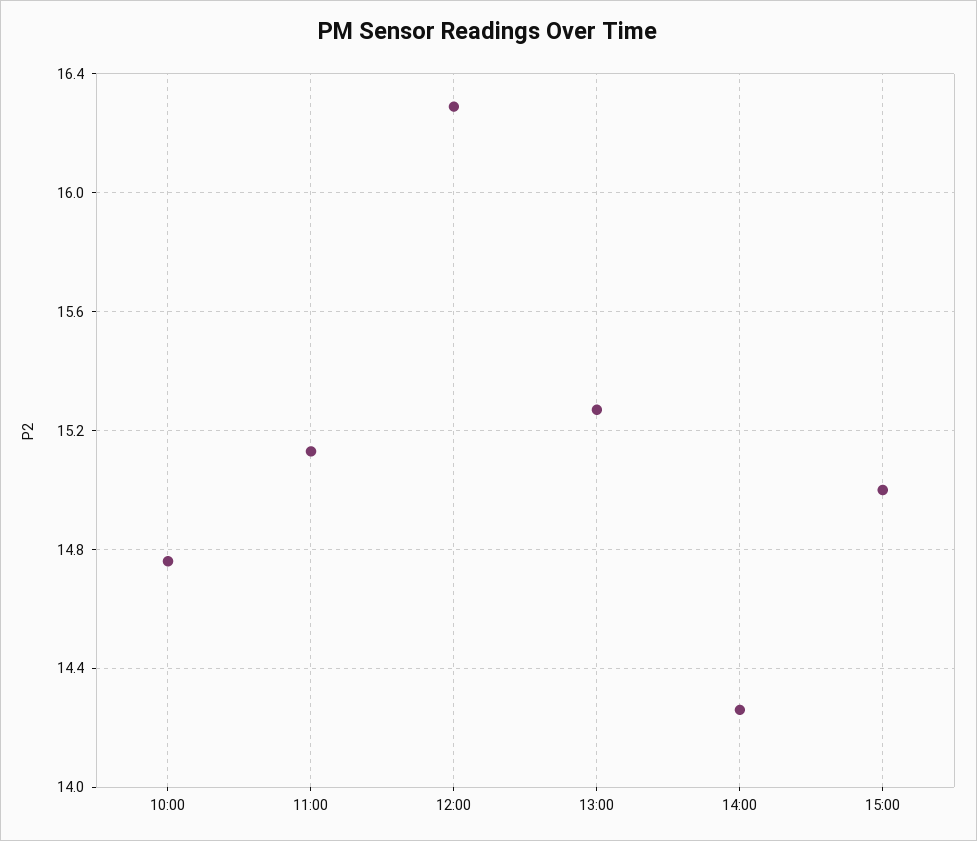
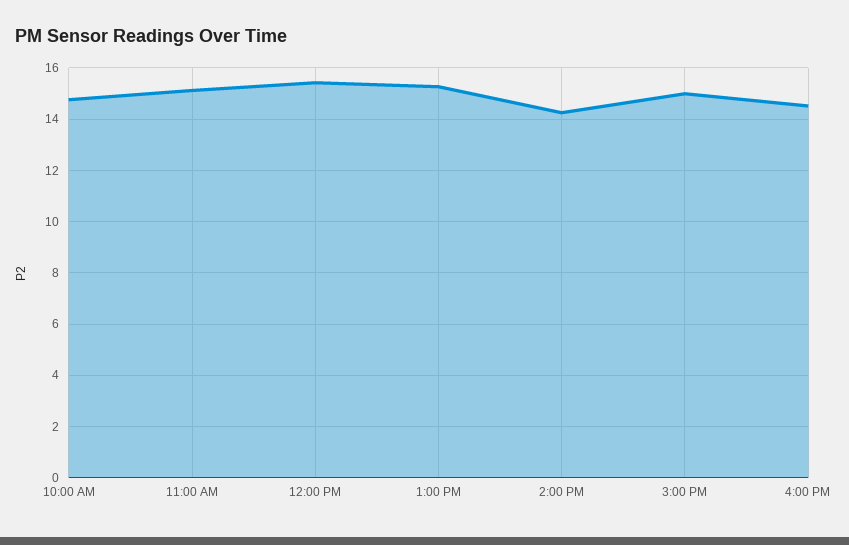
12:00: 16.3 -> 15.5
4:00 PM: none -> 14.5

